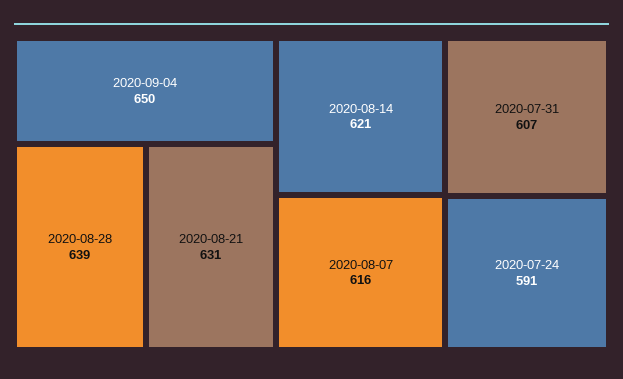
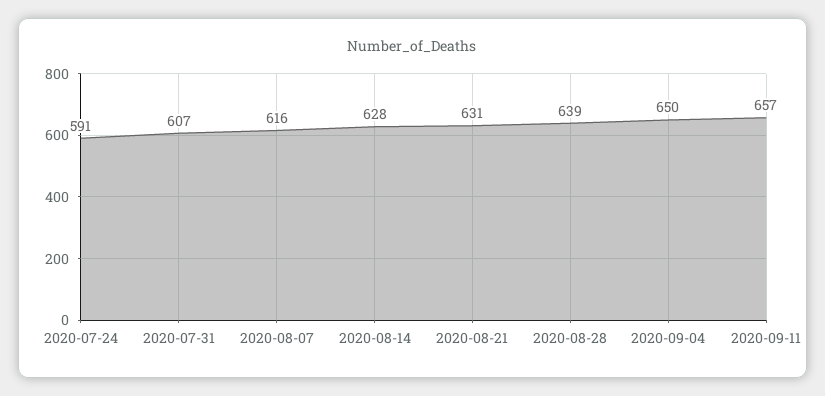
2020-08-14: 621 -> 628
2020-09-11: none -> 657

